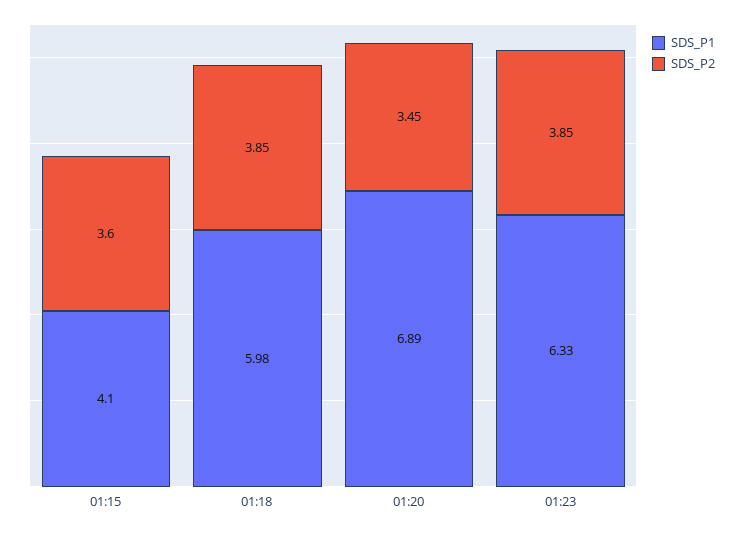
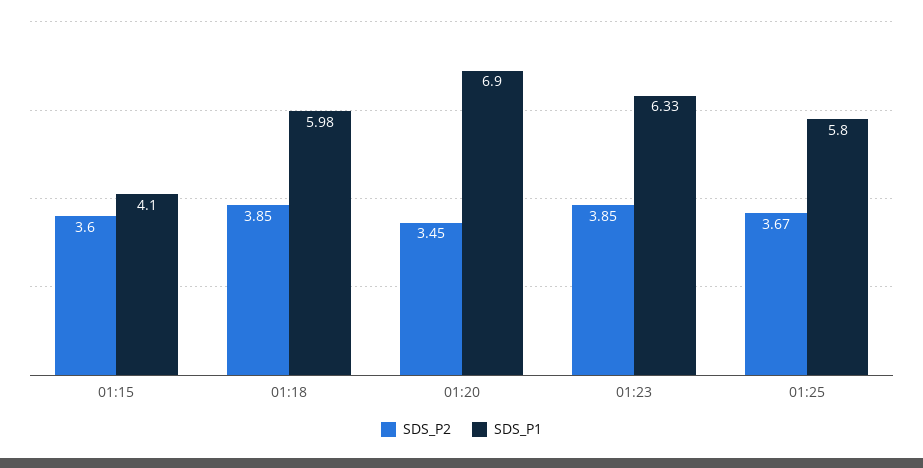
SDS_P1, 01:20: 6.89 -> 6.9
SDS_P2, 01:25: none -> 3.67
SDS_P1, 01:25: none -> 5.8

